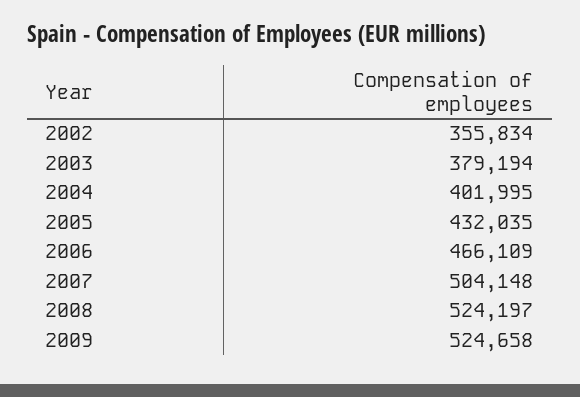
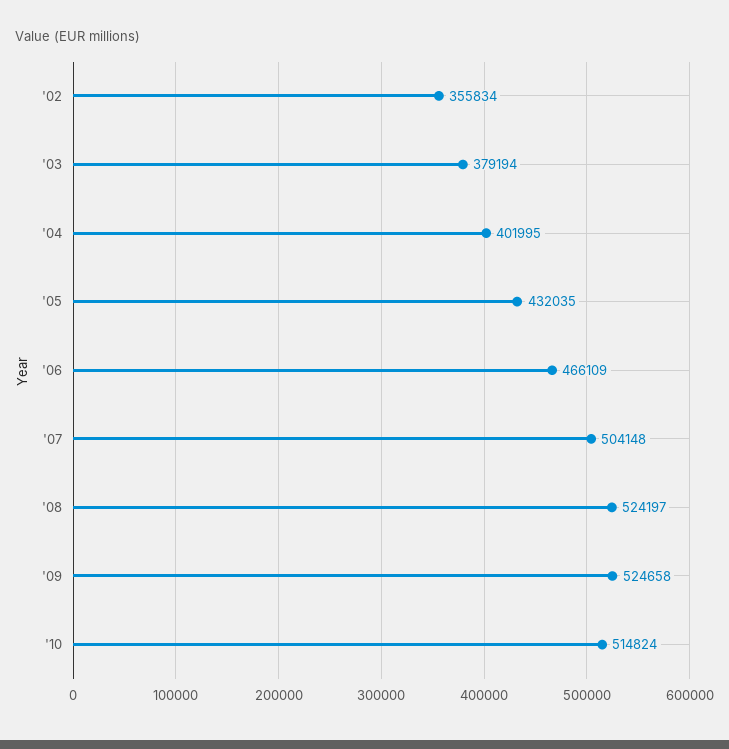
'10: none -> 514824

